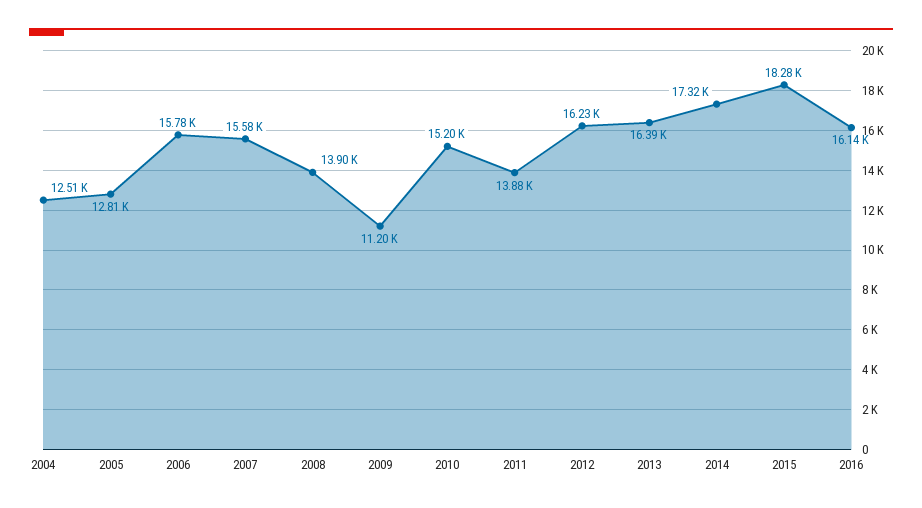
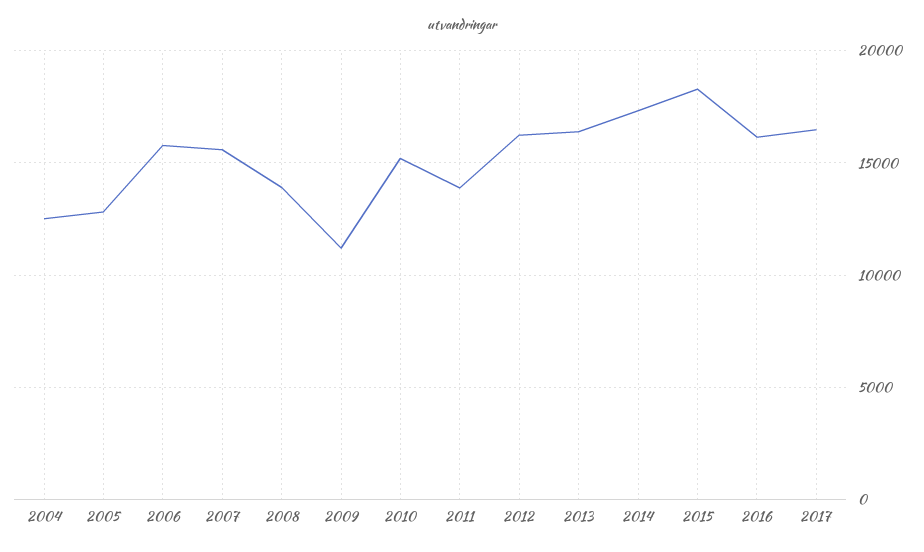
2017: none -> 16500

